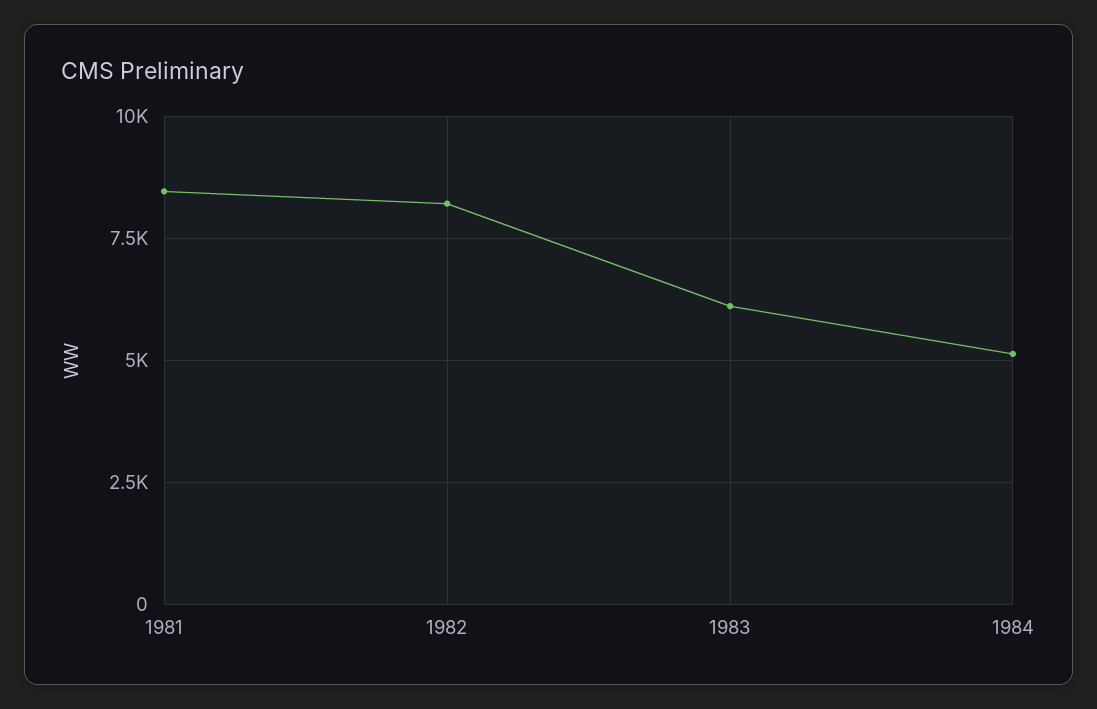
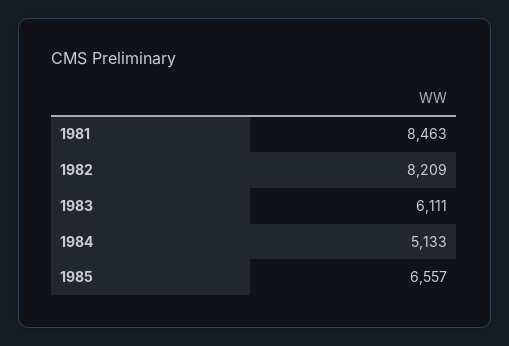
1985: none -> 6557

